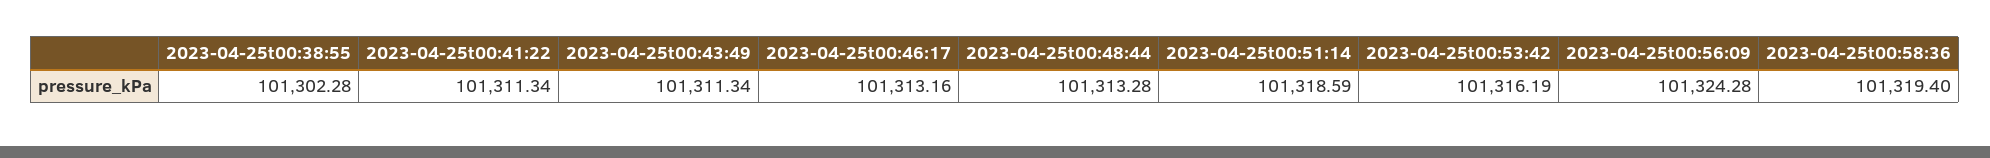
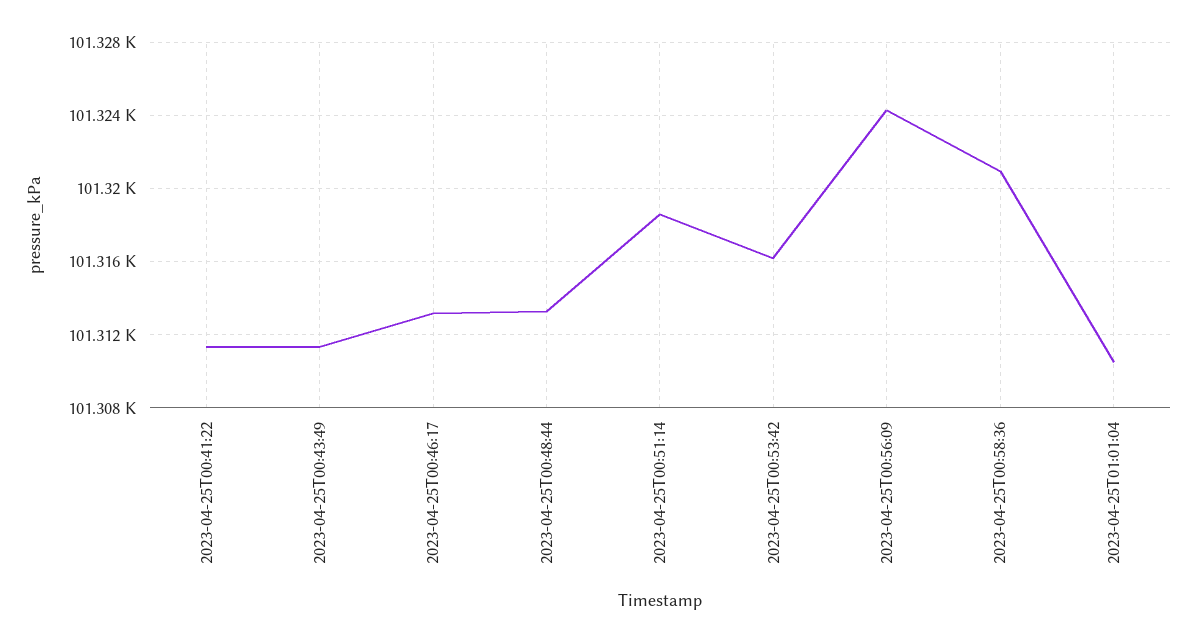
2023-04-25t00:38:55: 101302.28 -> none
2023-04-25t00:58:36: 101319.4 -> 101321
2023-04-25T01:01:04: none -> 101310.5

